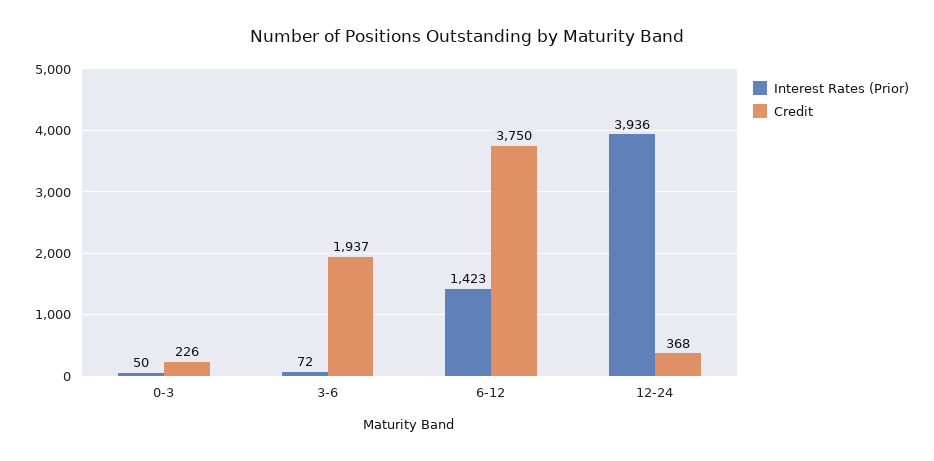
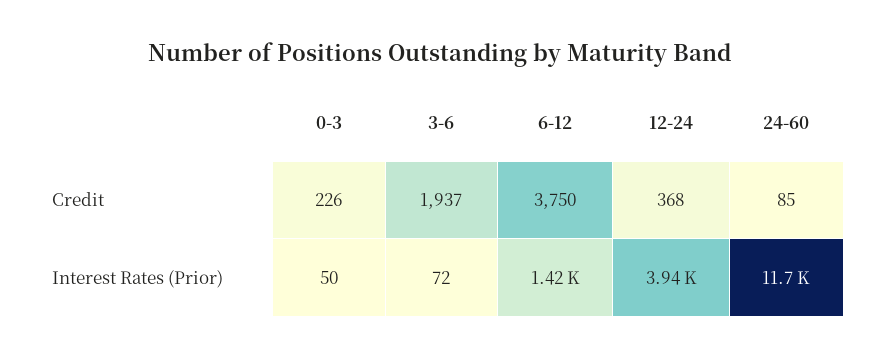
Credit, 24-60: none -> 85
Interest Rates (Prior), 24-60: none -> 11700

